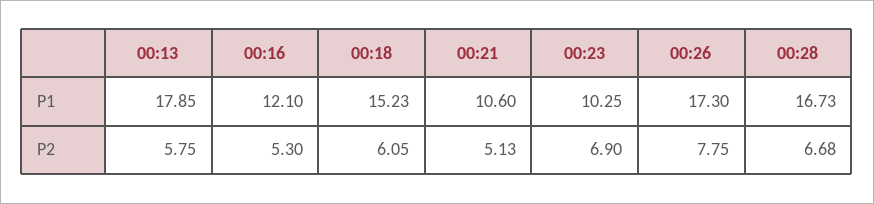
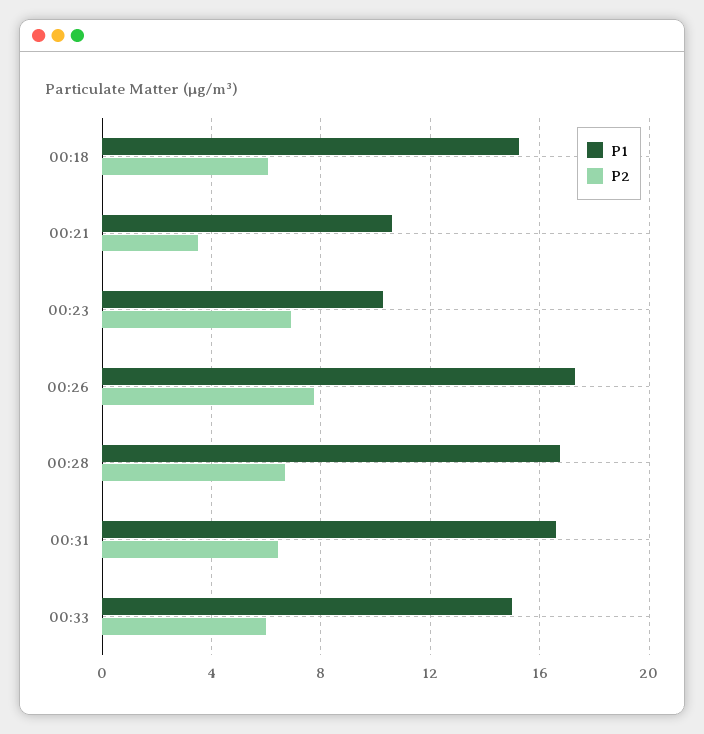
P1, 00:13: 17.85 -> none
P1, 00:16: 12.1 -> none
P2, 00:13: 5.75 -> none
P2, 00:16: 5.3 -> none
P2, 00:21: 5.13 -> 3.5
P1, 00:31: none -> 16.5
P2, 00:31: none -> 6.5
P1, 00:33: none -> 15
P2, 00:33: none -> 6

